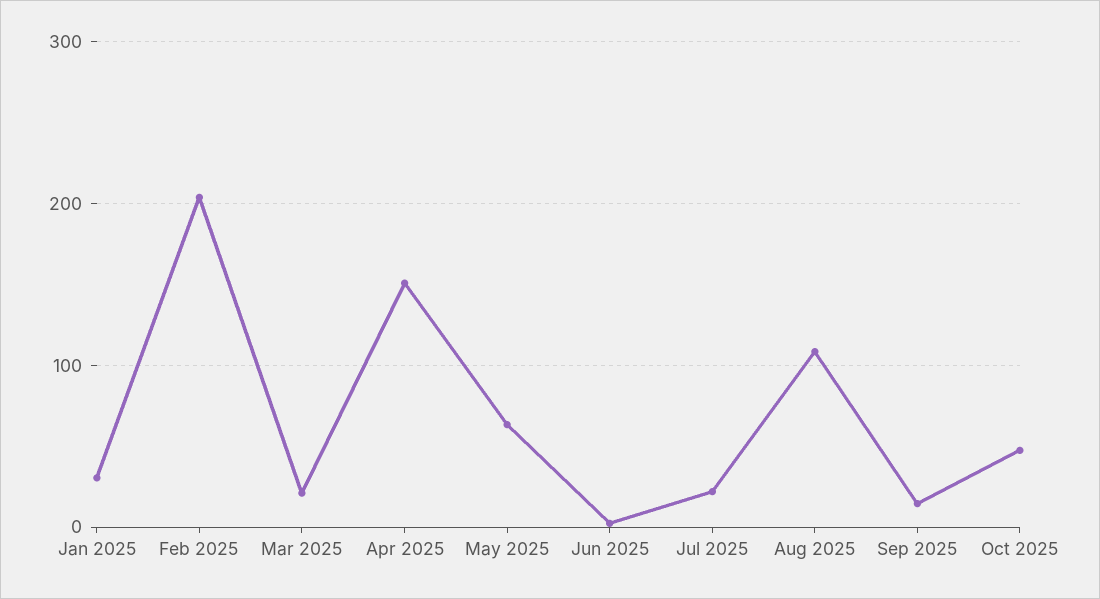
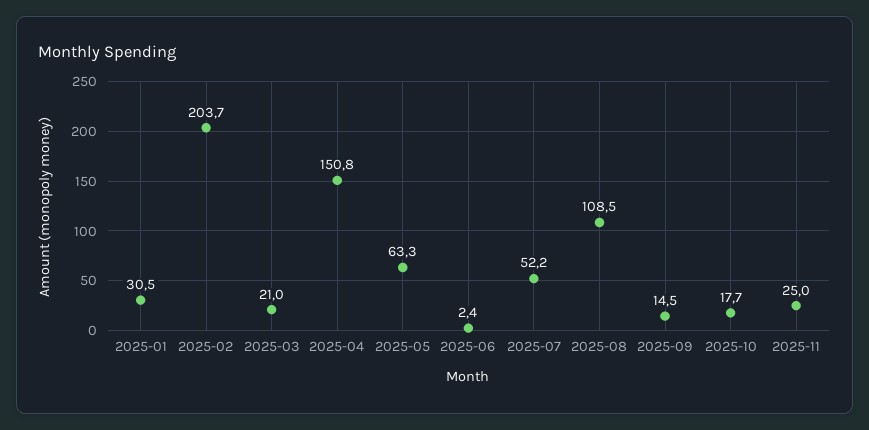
Jul 2025: 20 -> 52.2
Oct 2025: 50 -> 17.7
2025-11: none -> 25

